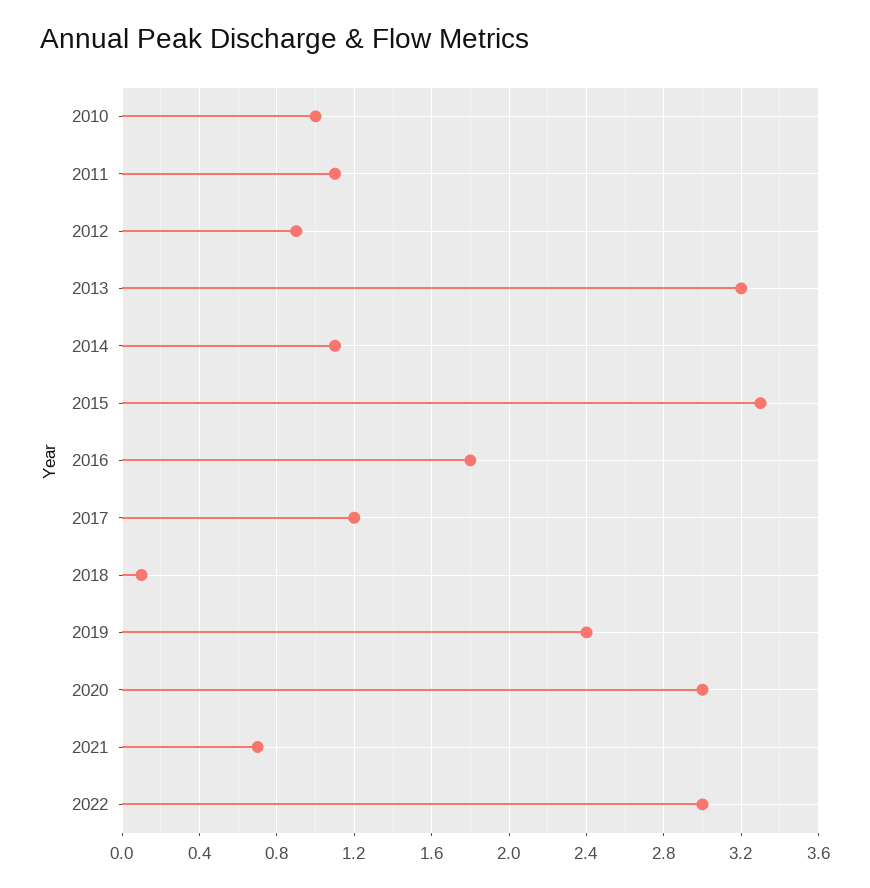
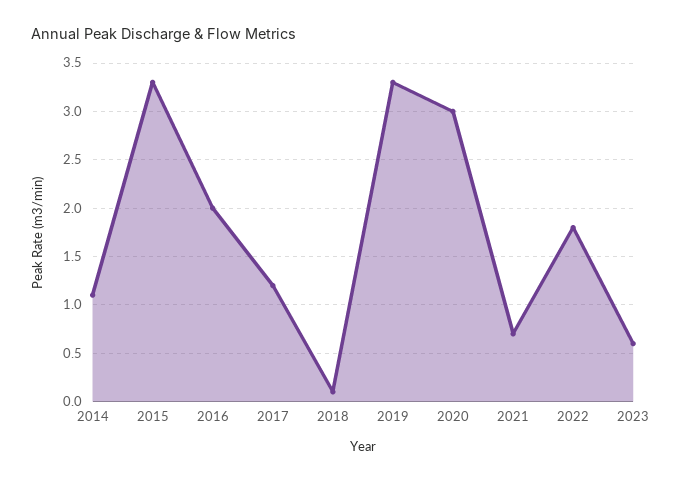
2010: 1 -> none
2011: 1.1 -> none
2012: 0.9 -> none
2013: 3.2 -> none
2016: 1.8 -> 2
2019: 2.4 -> 3.3
2022: 3 -> 1.8
2023: none -> 0.6

